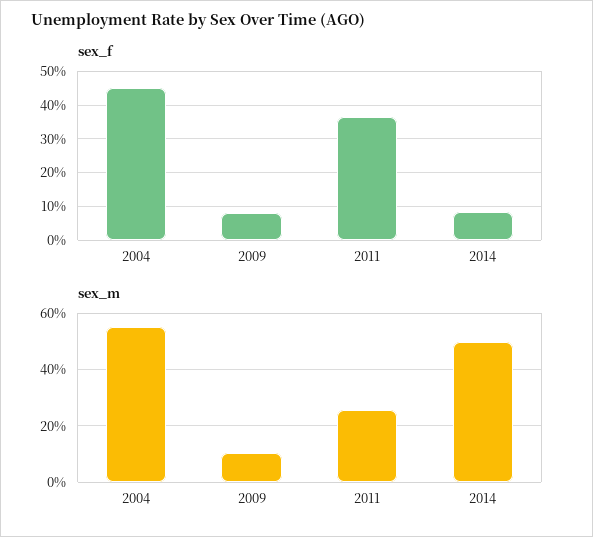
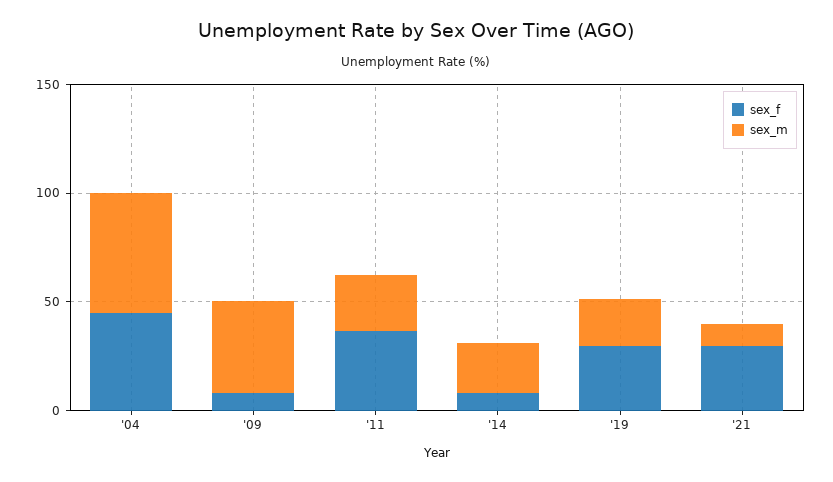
sex_m, 2009: 10 -> 40
sex_m, 2014: 50 -> 20
sex_f, '19: none -> 30
sex_m, '19: none -> 20
sex_f, '21: none -> 30
sex_m, '21: none -> 10

